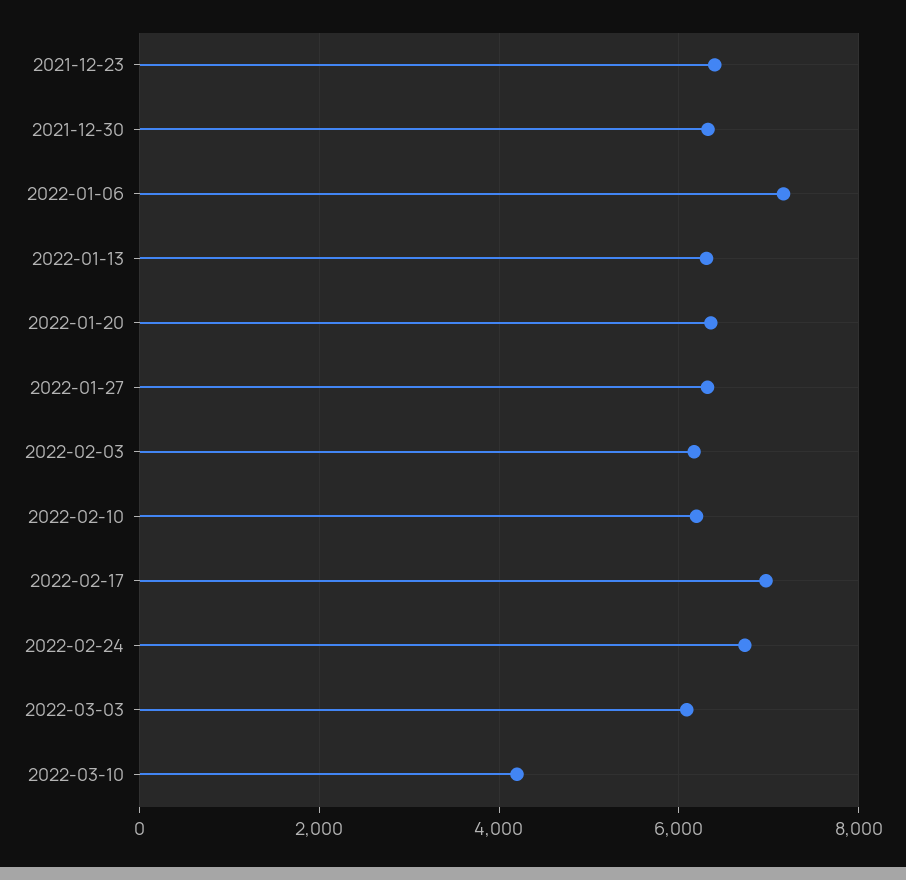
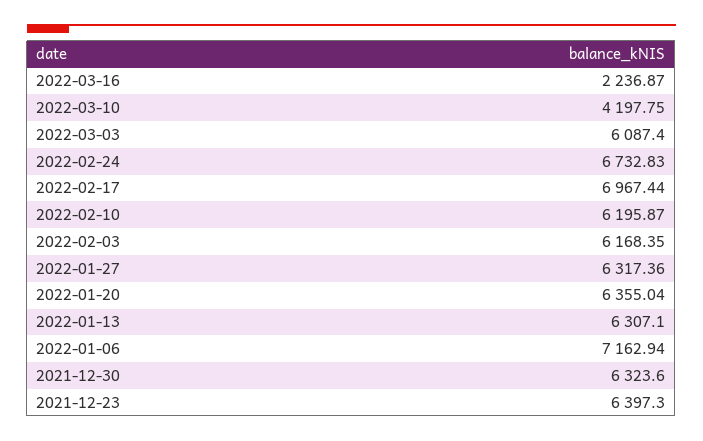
2022-03-16: none -> 2236.87

